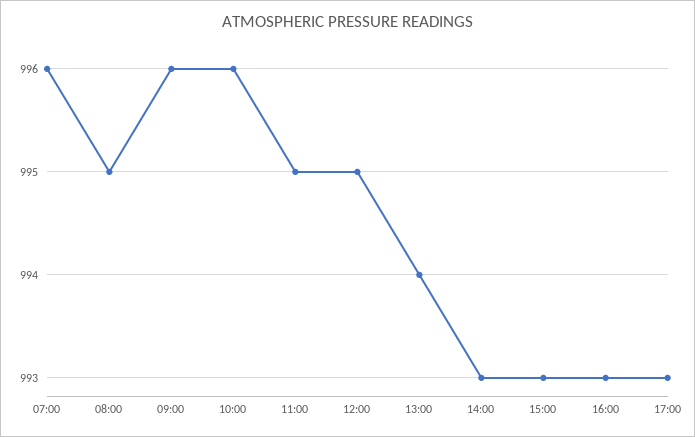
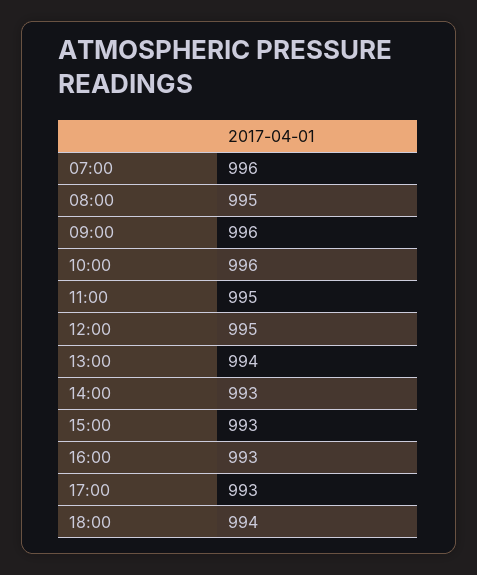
18:00: none -> 994

